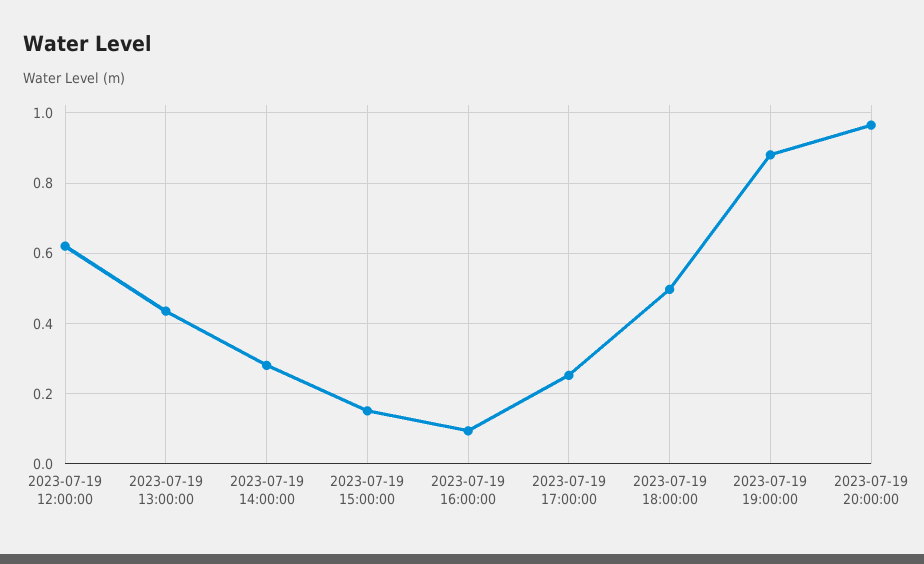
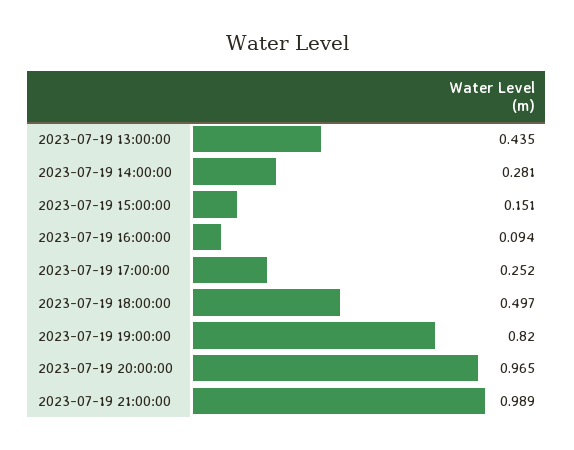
2023-07-19 12:00:00: 0.62 -> none
2023-07-19 19:00:00: 0.88 -> 0.82
2023-07-19 21:00:00: none -> 0.989

